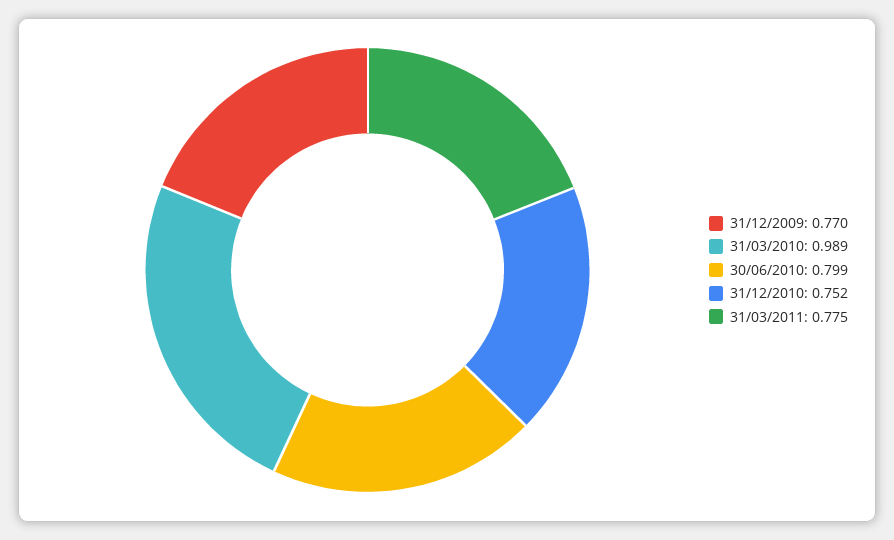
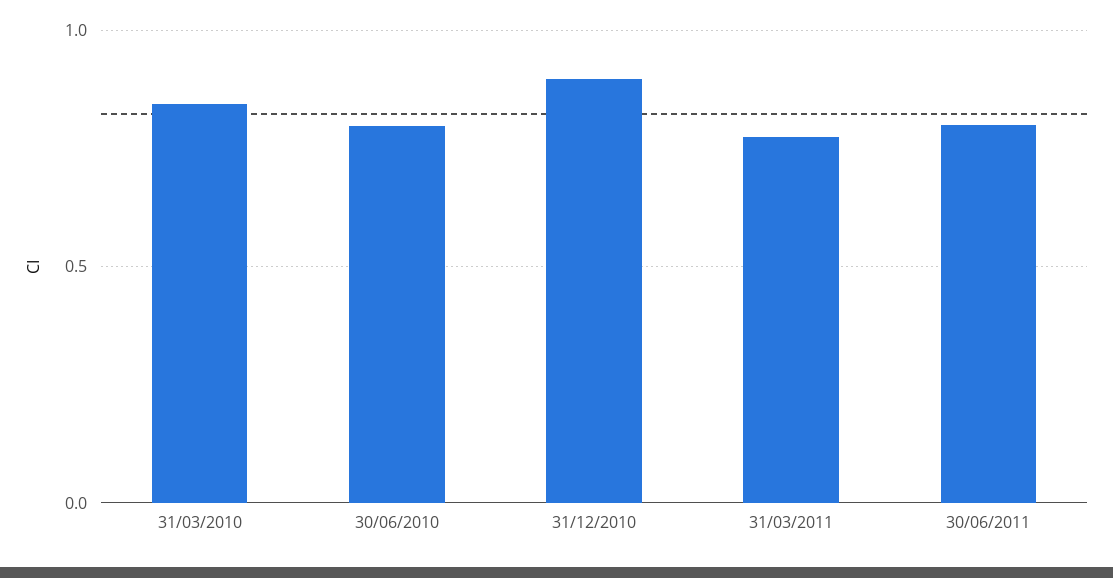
31/12/2009: 0.77 -> none
31/03/2010: 0.989 -> 0.85
31/12/2010: 0.752 -> 0.9
30/06/2011: none -> 0.8

